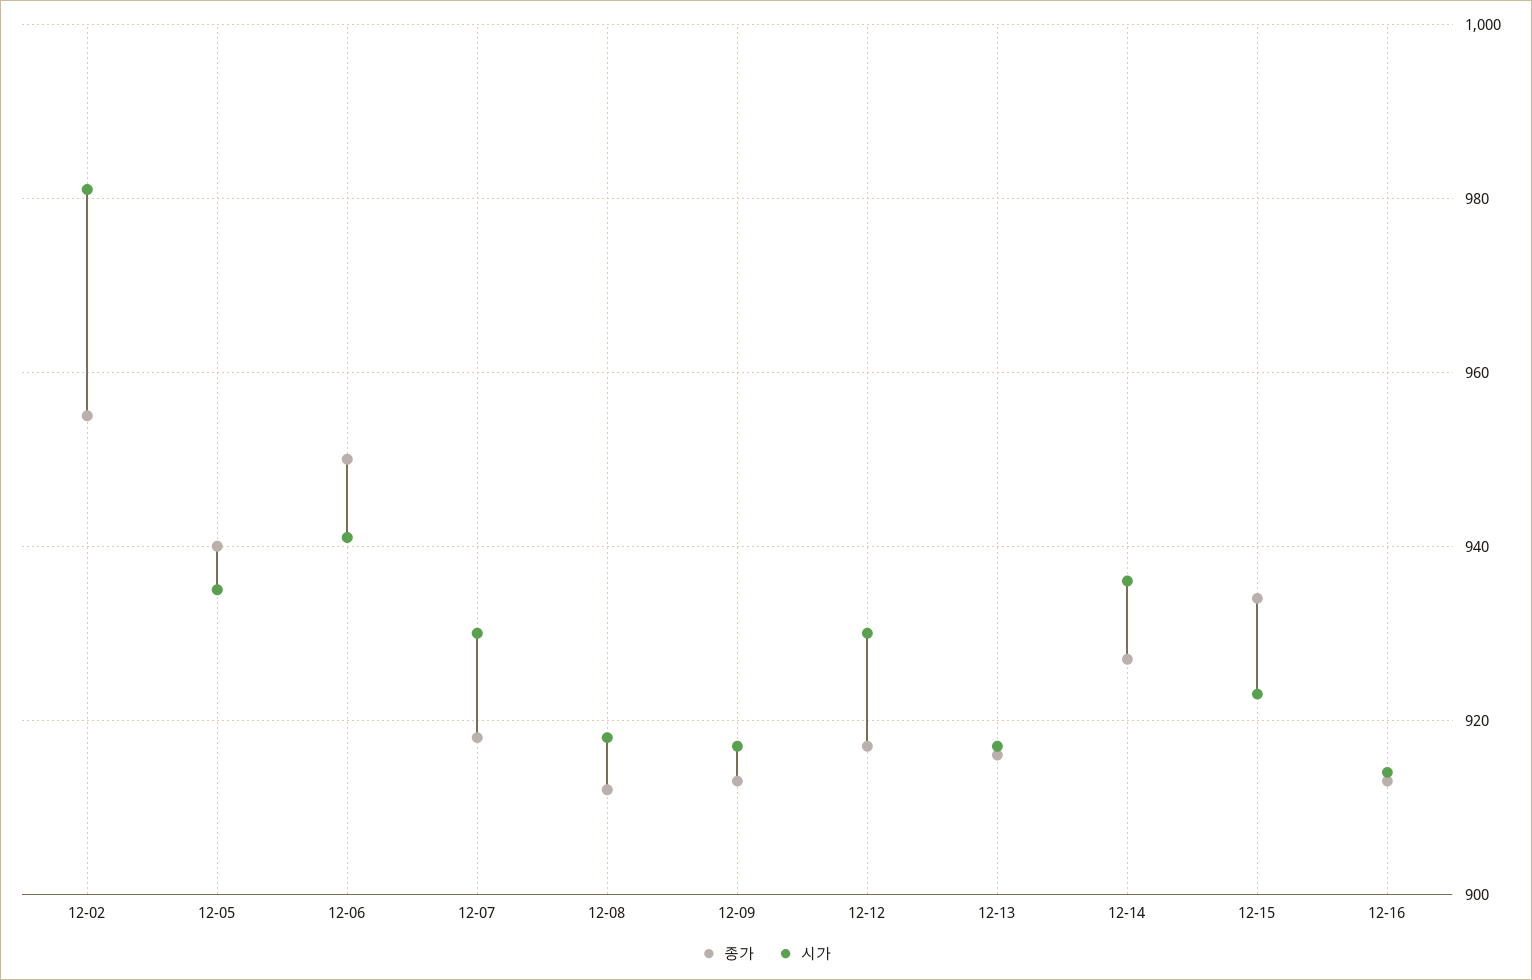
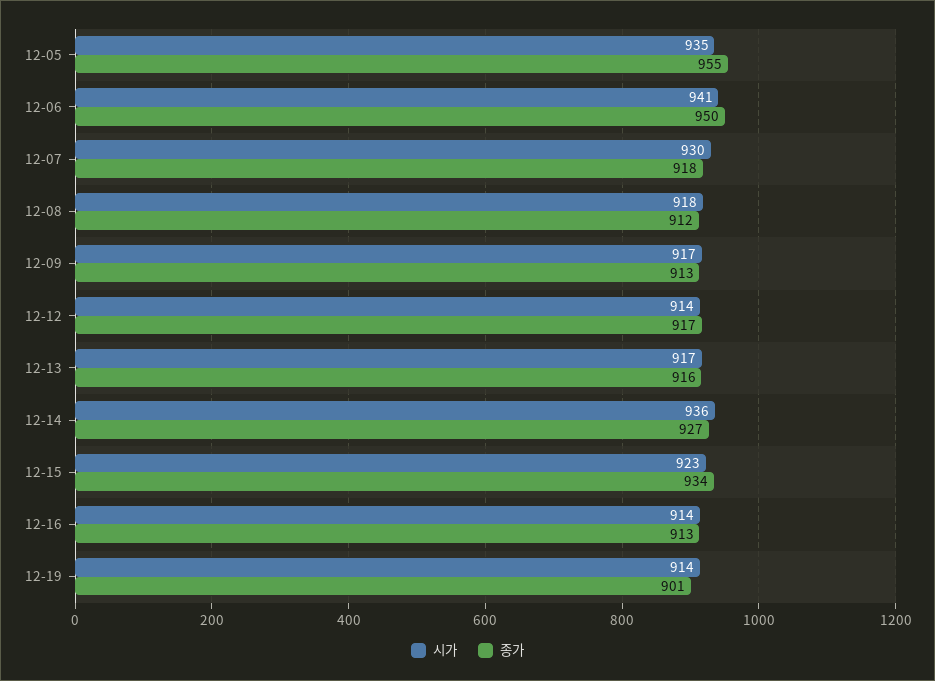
종가, 12-02: 955 -> none
시가, 12-02: 980 -> none
종가, 12-05: 940 -> 955
시가, 12-12: 930 -> 914
시가, 12-19: none -> 914
종가, 12-19: none -> 901

